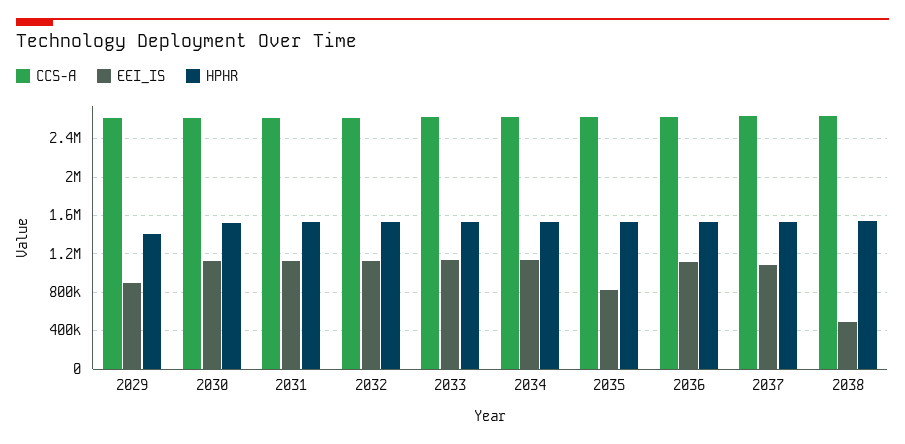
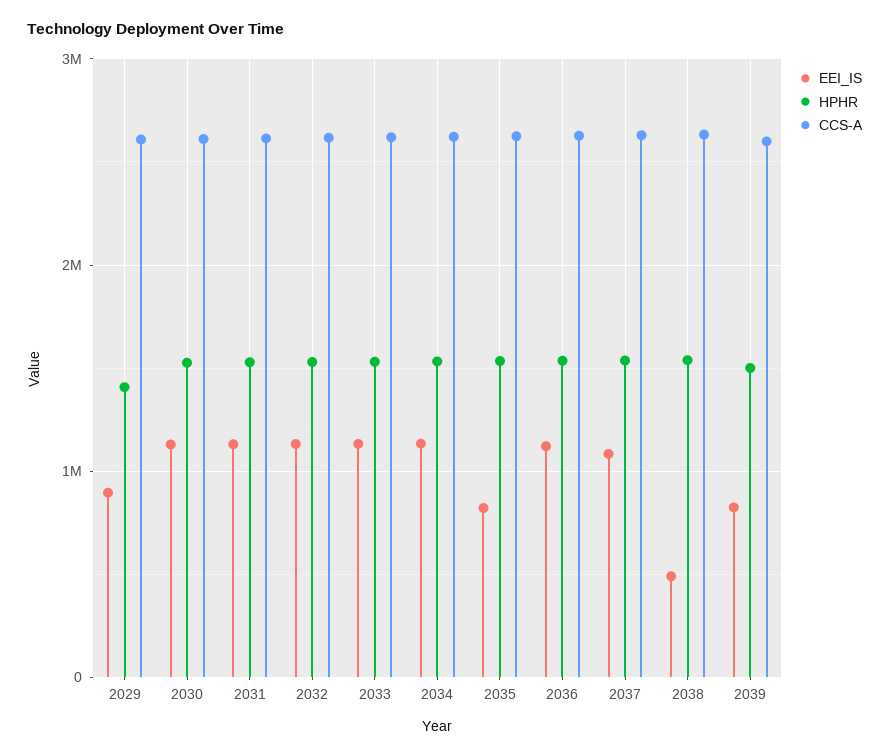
EEI_IS, 2039: none -> 800000
HPHR, 2039: none -> 1500000
CCS-A, 2039: none -> 2600000

